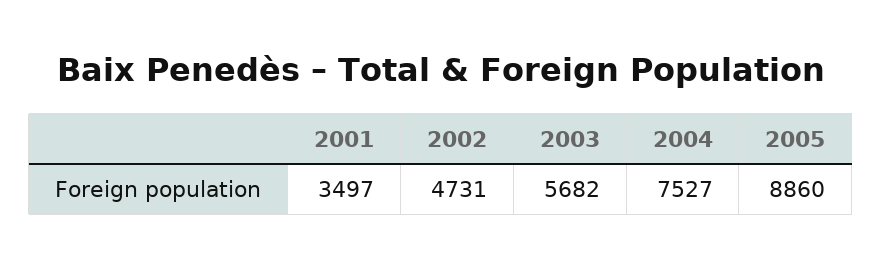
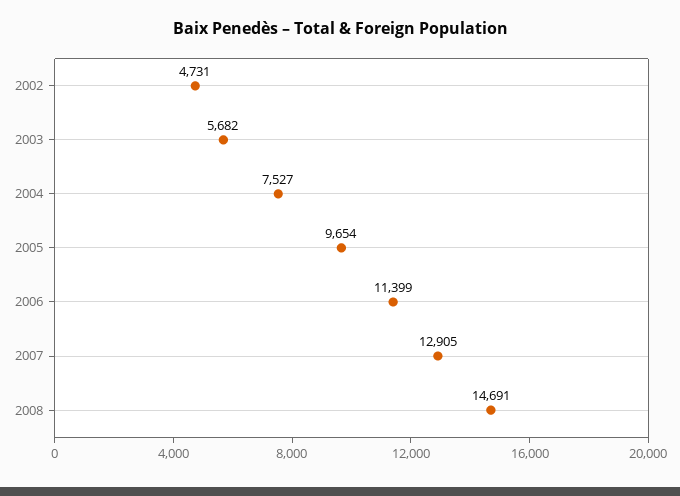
2001: 3497 -> none
2005: 8860 -> 9654
2006: none -> 11399
2007: none -> 12905
2008: none -> 14691

